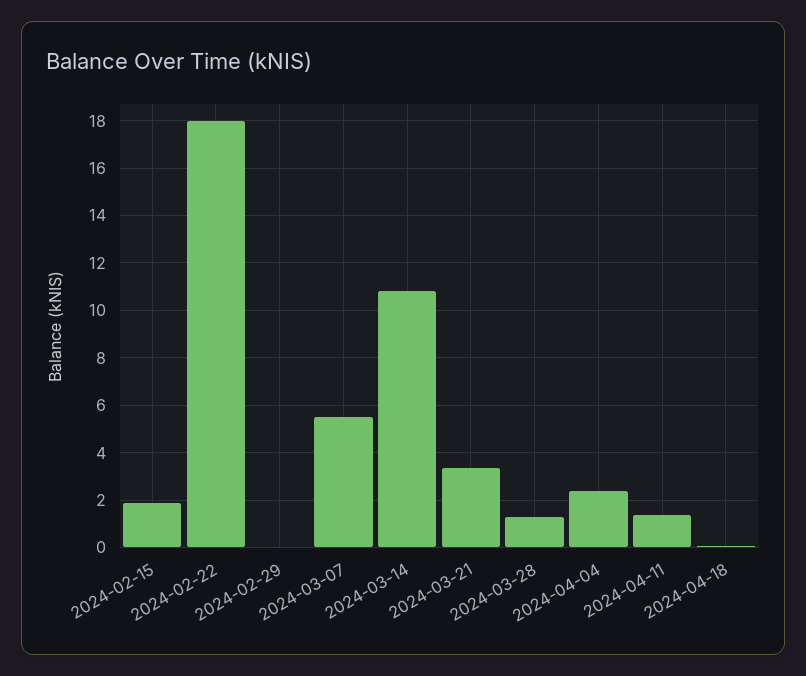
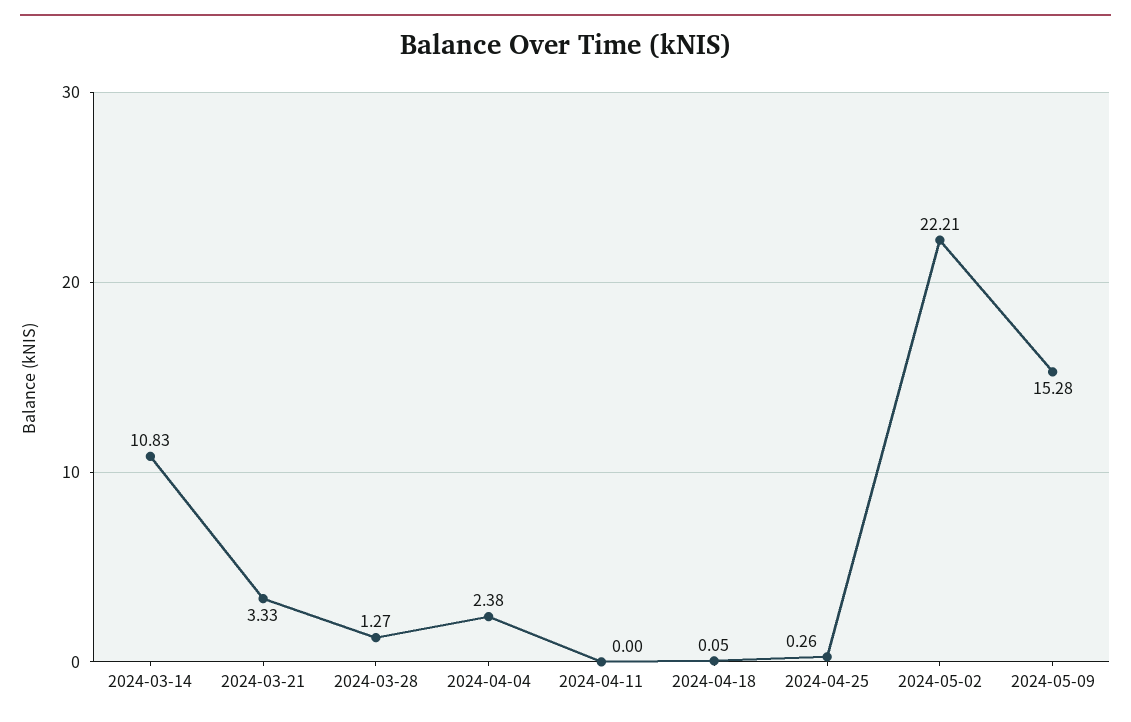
2024-02-15: 2 -> none
2024-02-22: 18 -> none
2024-02-29: 0 -> none
2024-03-07: 5.5 -> none
2024-04-11: 1.5 -> 0
2024-04-25: none -> 0.26
2024-05-02: none -> 22.21
2024-05-09: none -> 15.28

